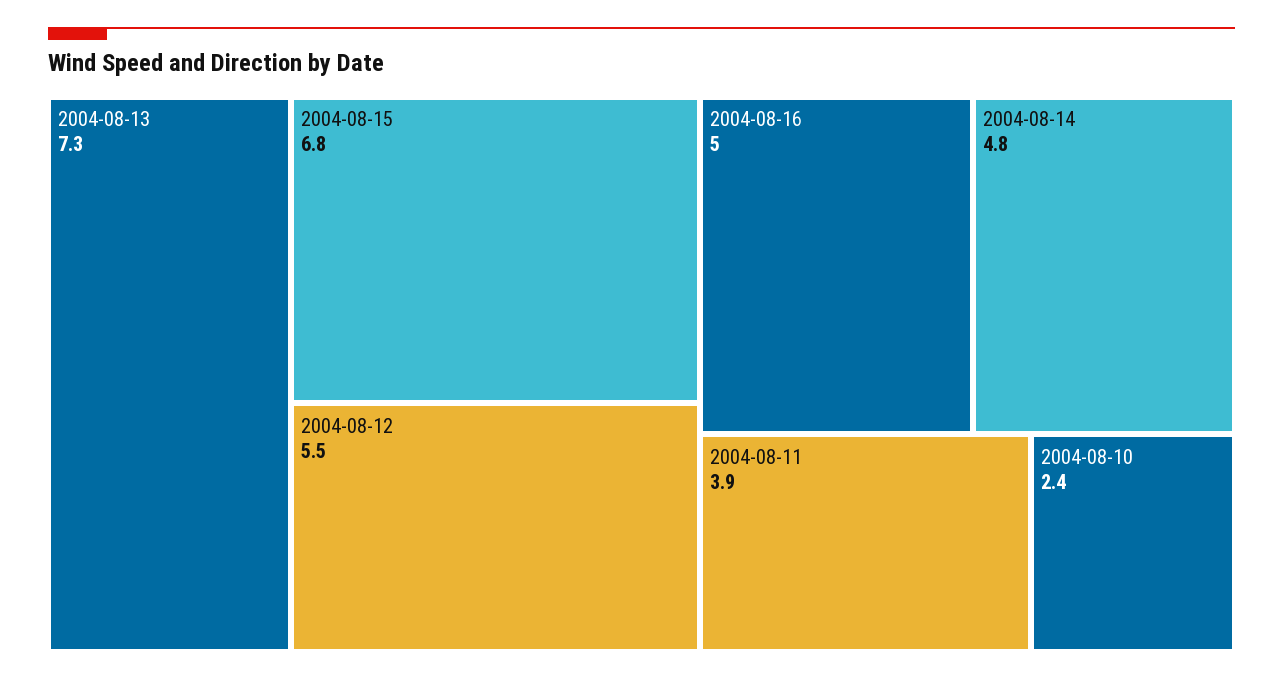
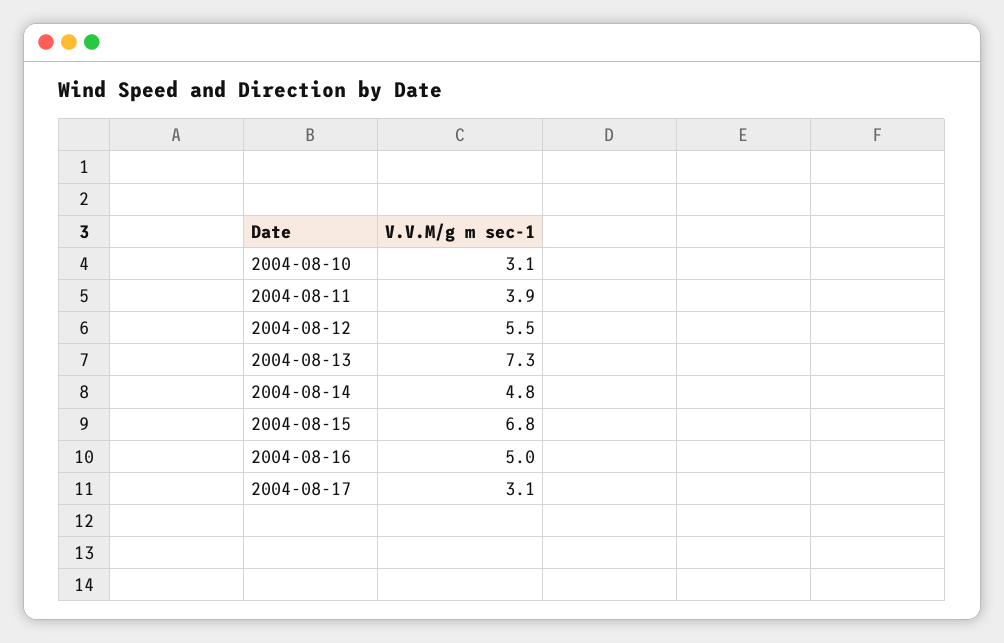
2004-08-10: 2.4 -> 3.1
2004-08-17: none -> 3.1

